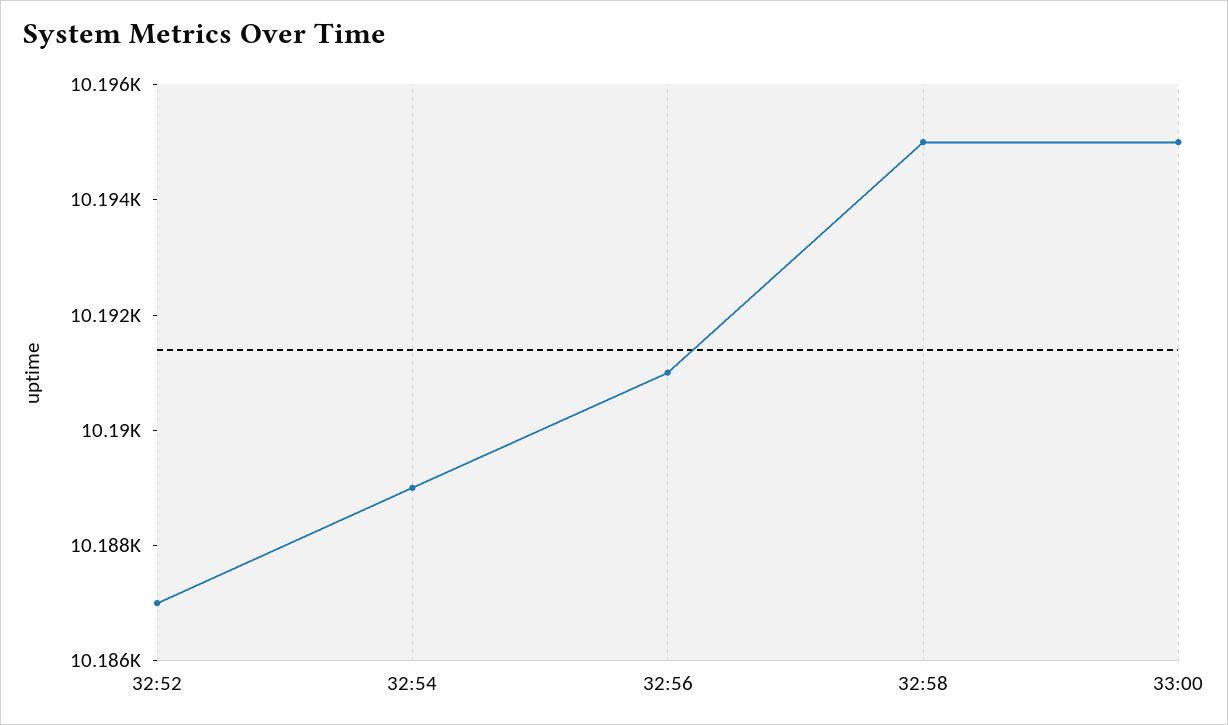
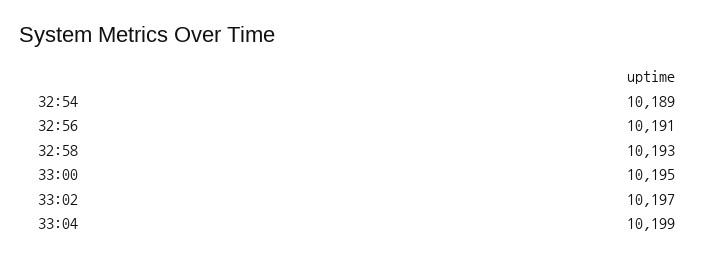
32:52: 10187 -> none
32:58: 10195 -> 10193
33:02: none -> 10197
33:04: none -> 10199

